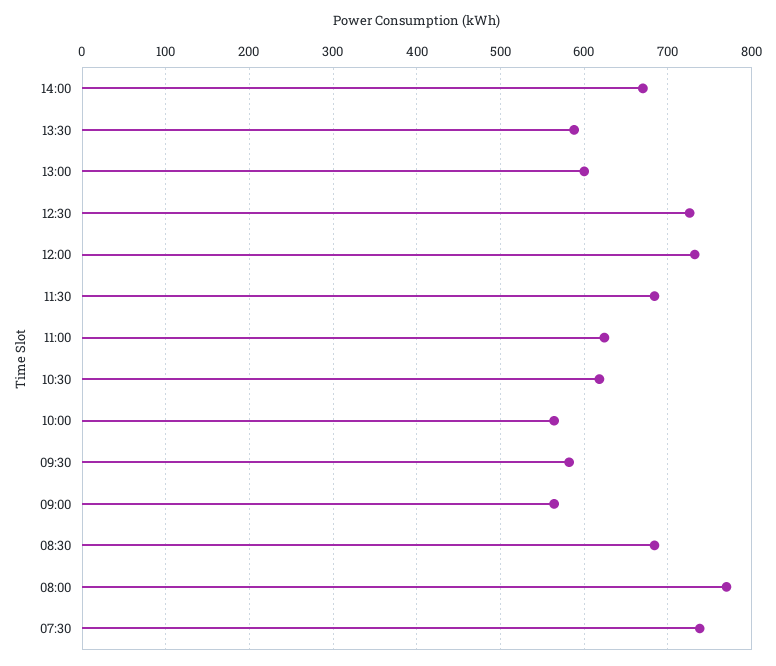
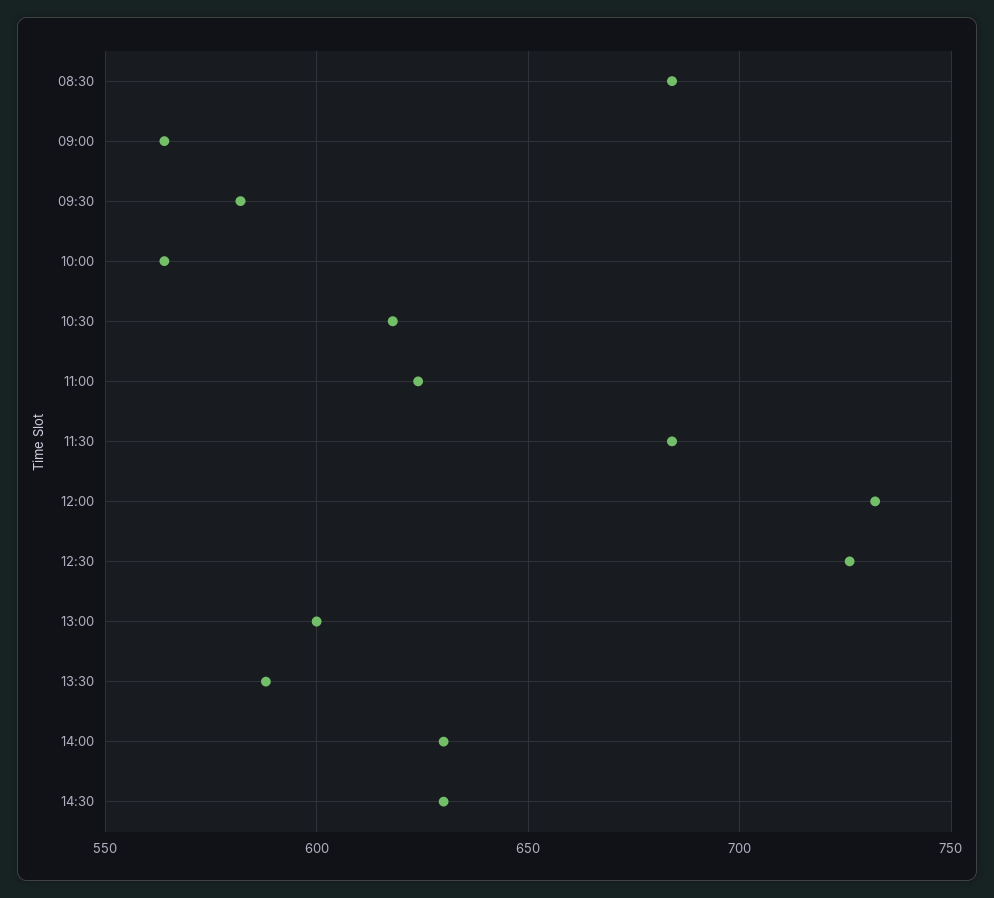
14:00: 670 -> 630
08:00: 770 -> none
07:30: 740 -> none
14:30: none -> 630

